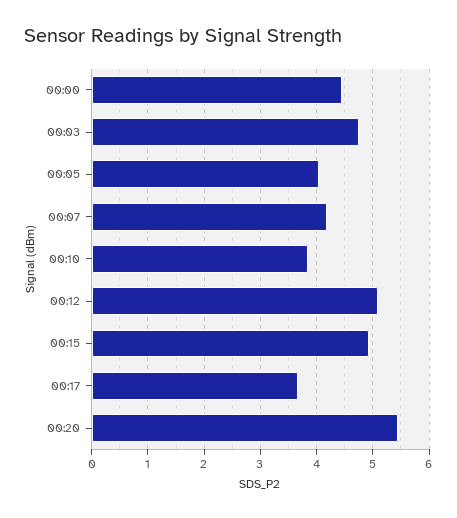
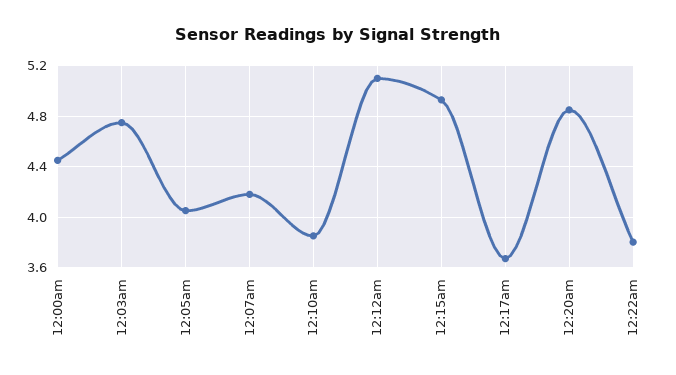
00:20: 5.4 -> 4.85
12:22am: none -> 3.8

